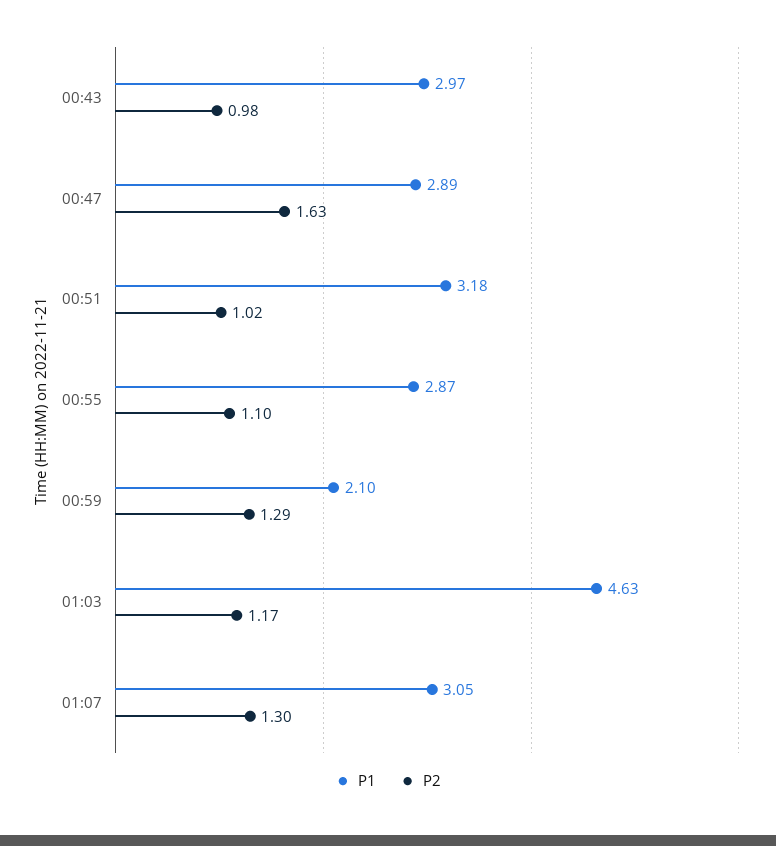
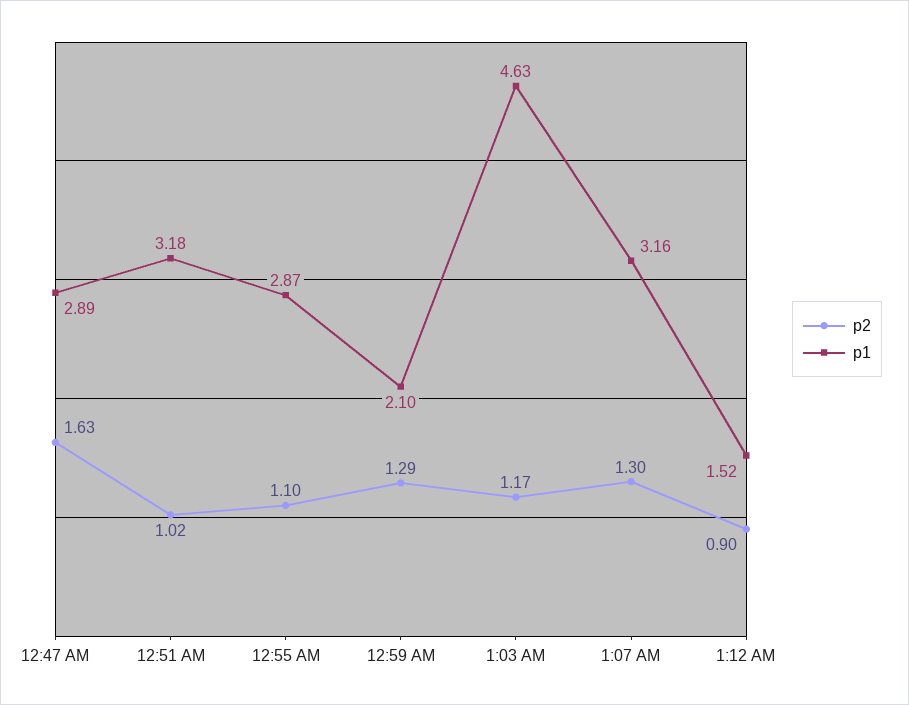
P1, 00:43: 2.97 -> none
P2, 00:43: 0.98 -> none
P1, 01:07: 3.05 -> 3.16
P2, 1:12 AM: none -> 0.9
P1, 1:12 AM: none -> 1.52

